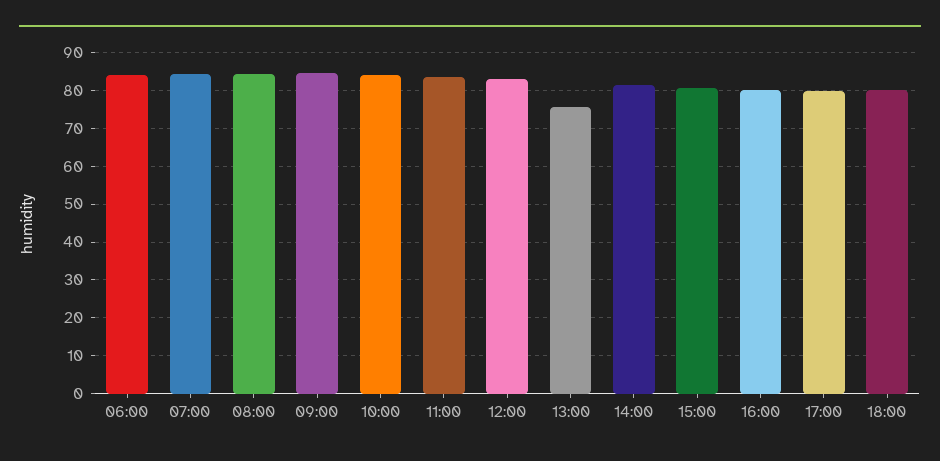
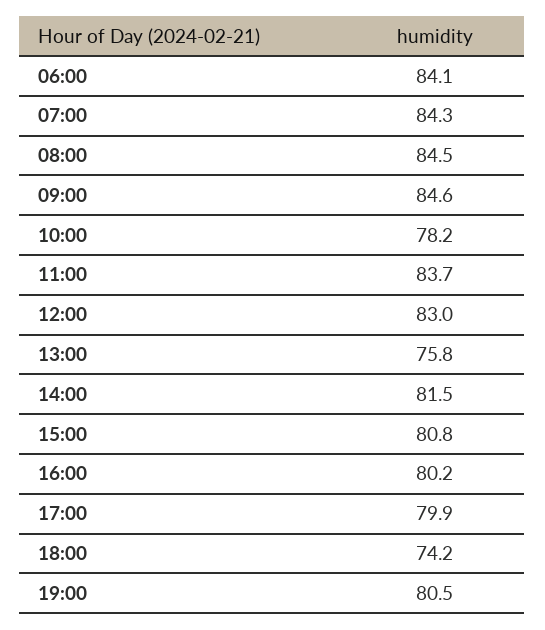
10:00: 84 -> 78.2
18:00: 80 -> 74.2
19:00: none -> 80.5

